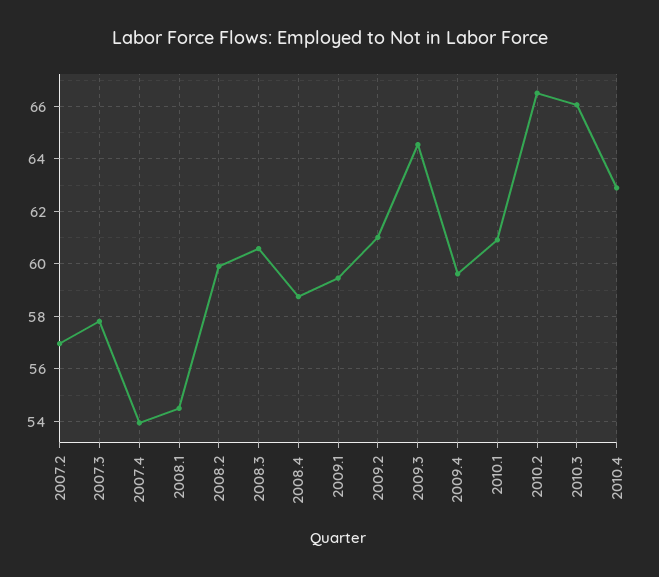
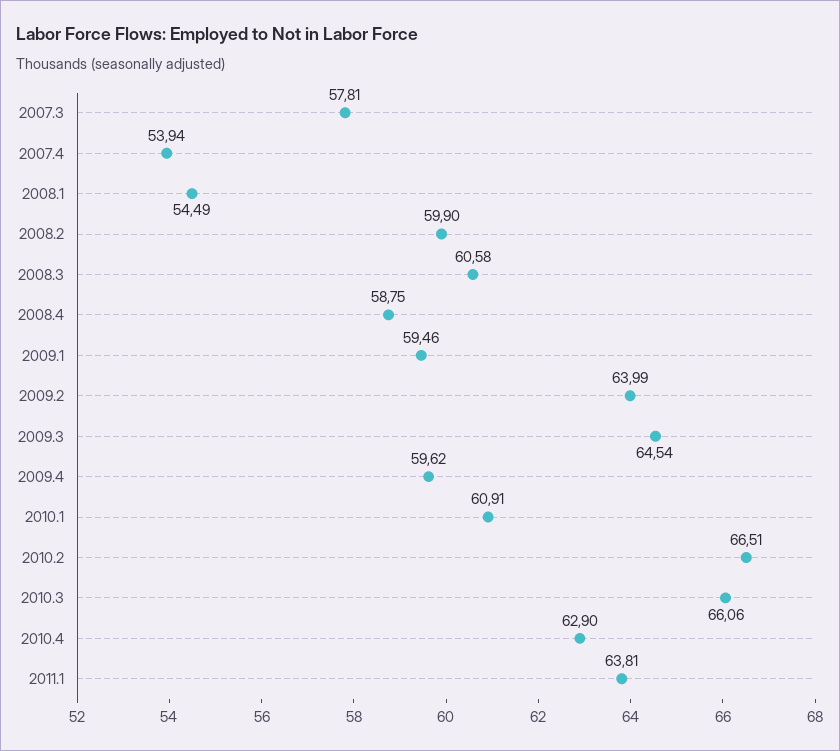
2007.2: 57 -> none
2009.2: 61 -> 63.99
2011.1: none -> 63.81

